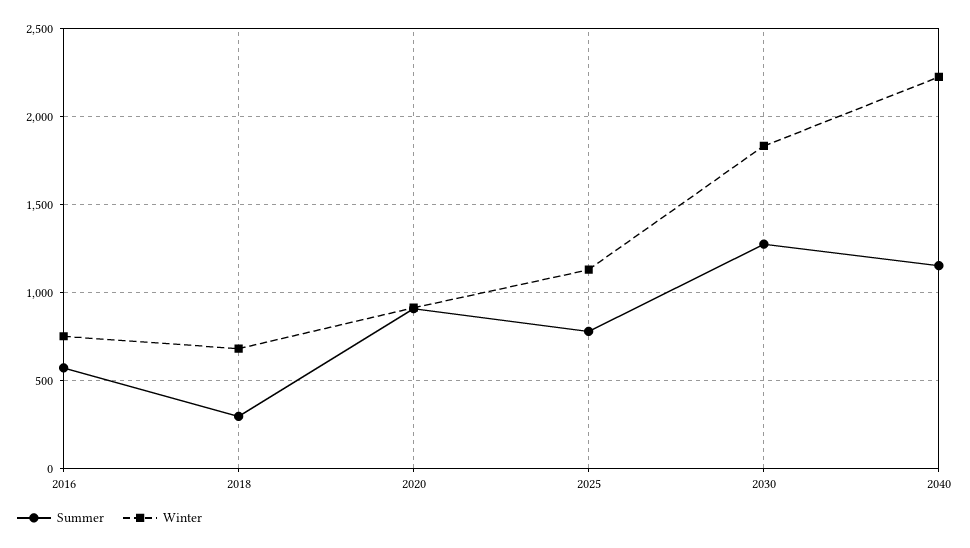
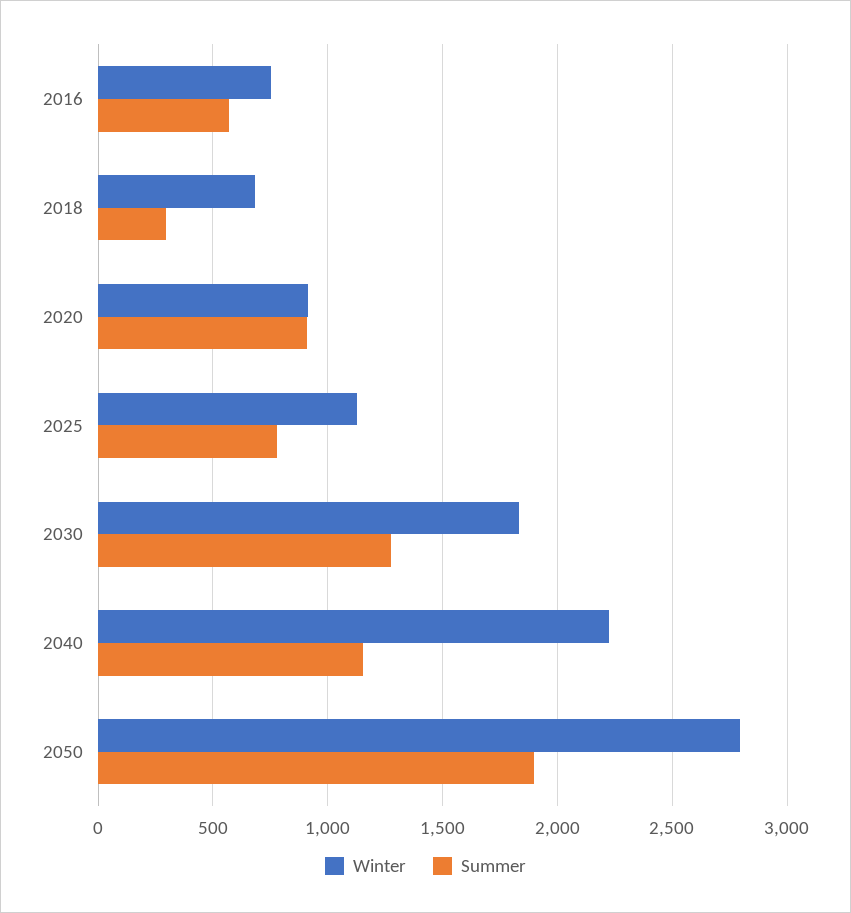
Winter, 2050: none -> 2800
Summer, 2050: none -> 1900

